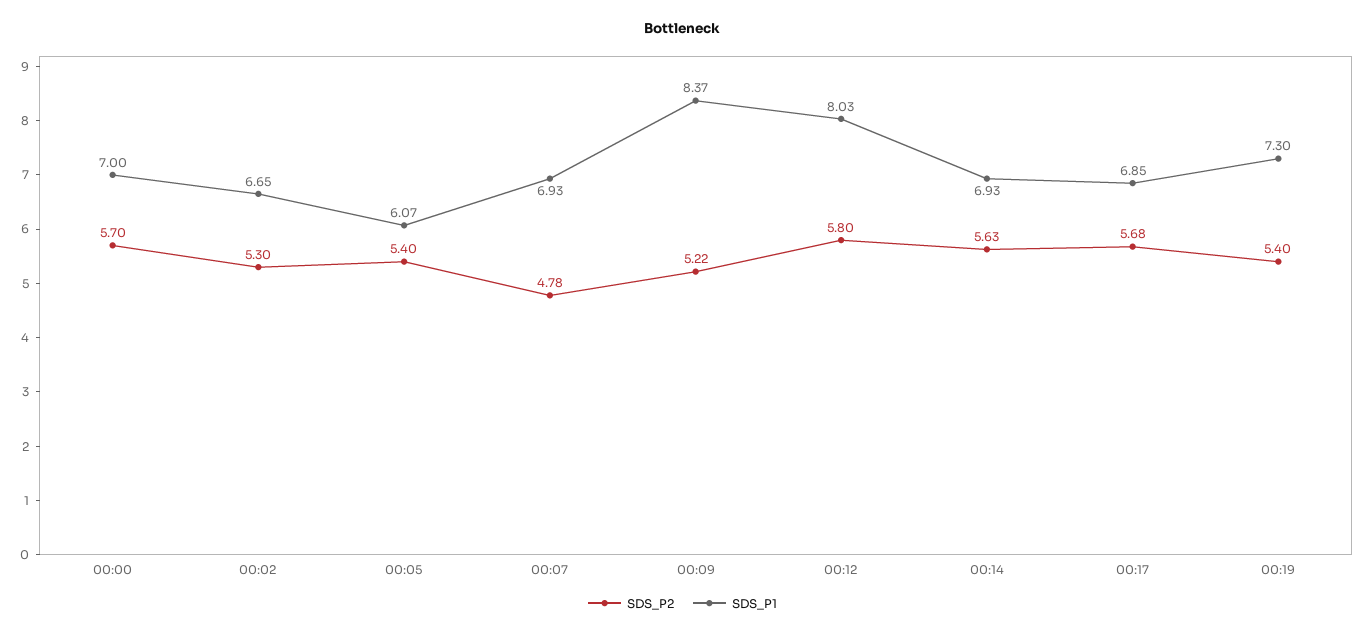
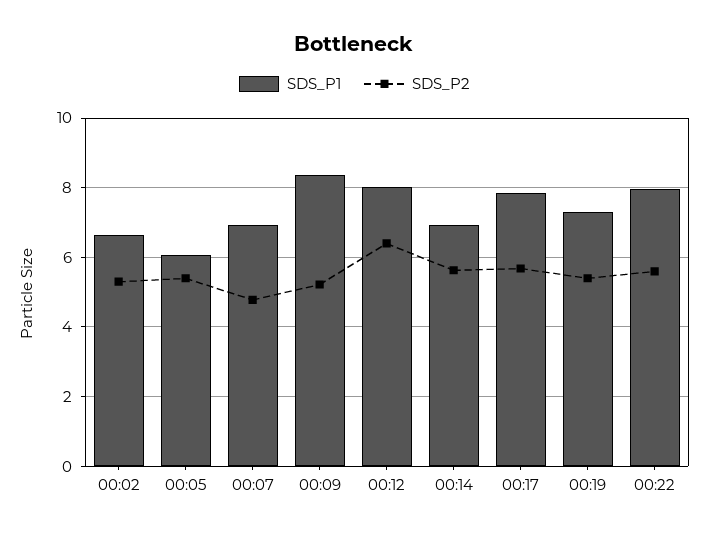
SDS_P2, 00:00: 5.7 -> none
SDS_P1, 00:00: 7 -> none
SDS_P2, 00:12: 5.8 -> 6.4
SDS_P1, 00:17: 6.85 -> 7.8
SDS_P1, 00:22: none -> 8
SDS_P2, 00:22: none -> 5.6

